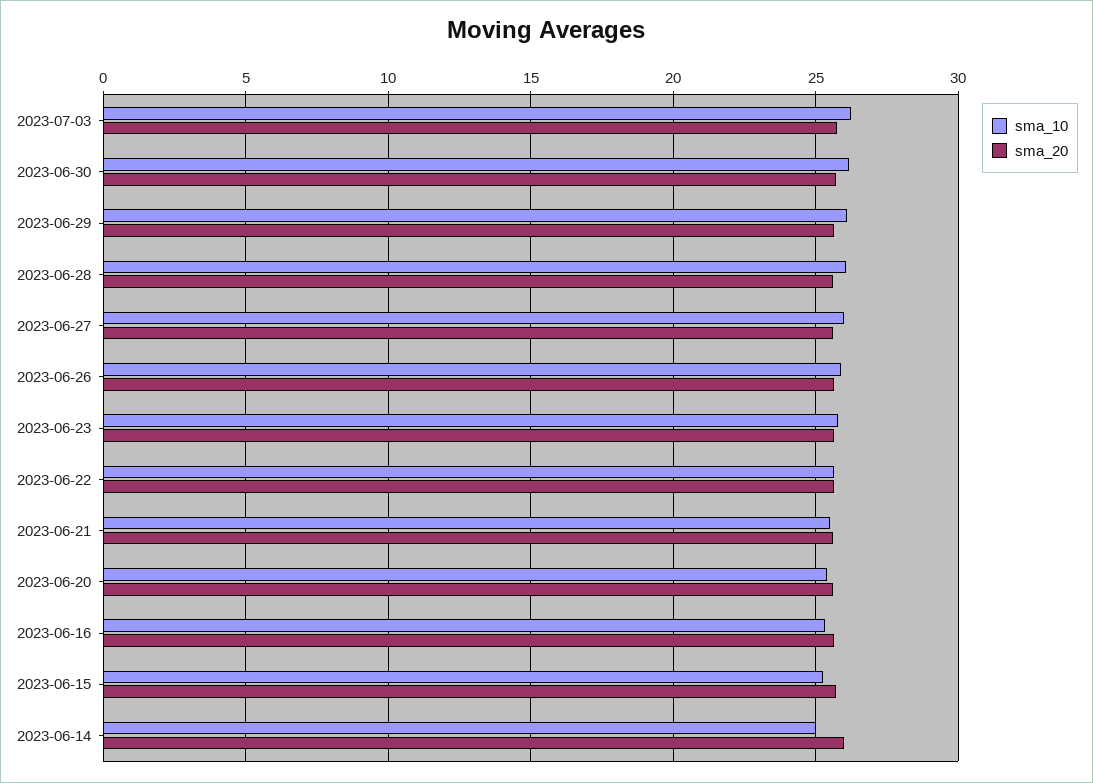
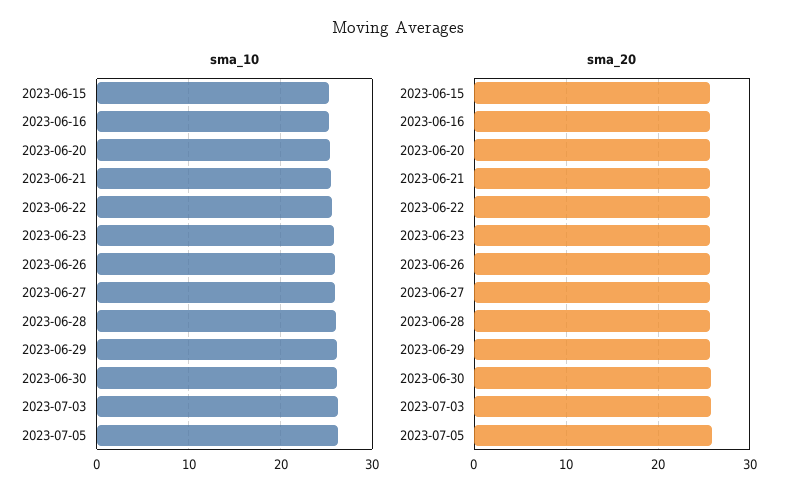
sma_10, 2023-06-14: 25 -> none
sma_20, 2023-06-14: 26 -> none
sma_10, 2023-07-05: none -> 26
sma_20, 2023-07-05: none -> 26

